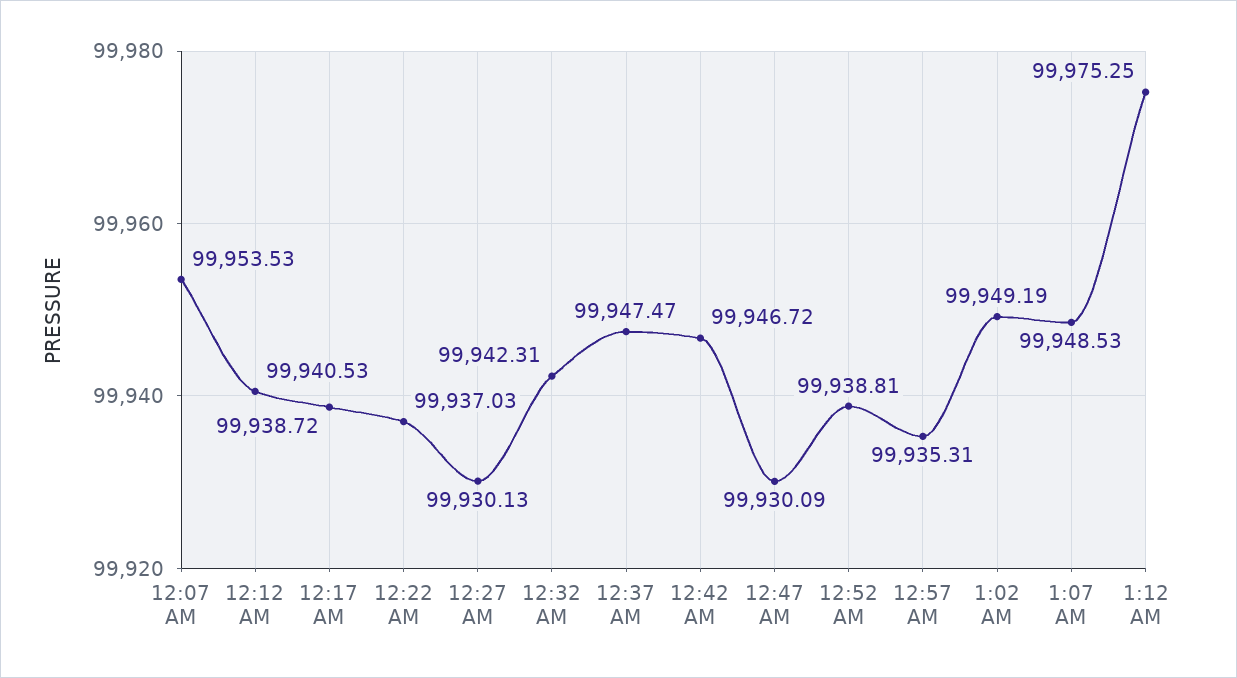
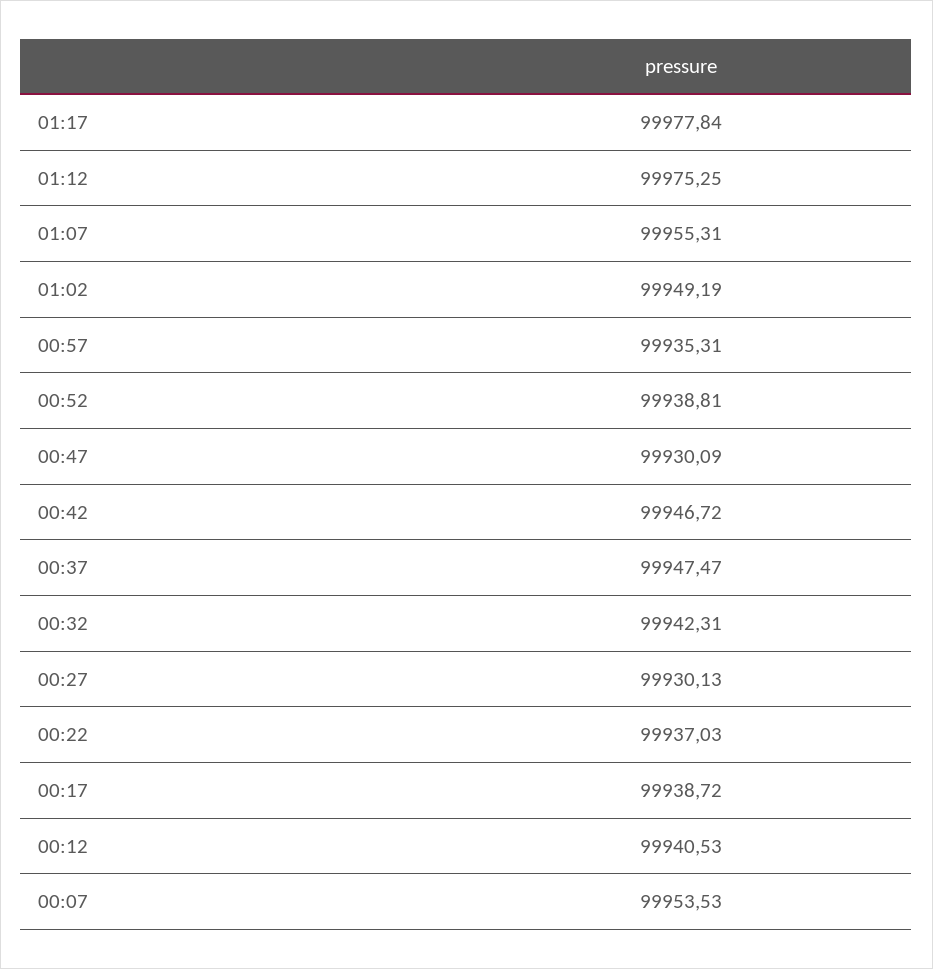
1:07 AM: 99948.53 -> 99955.31
01:17: none -> 99977.84

